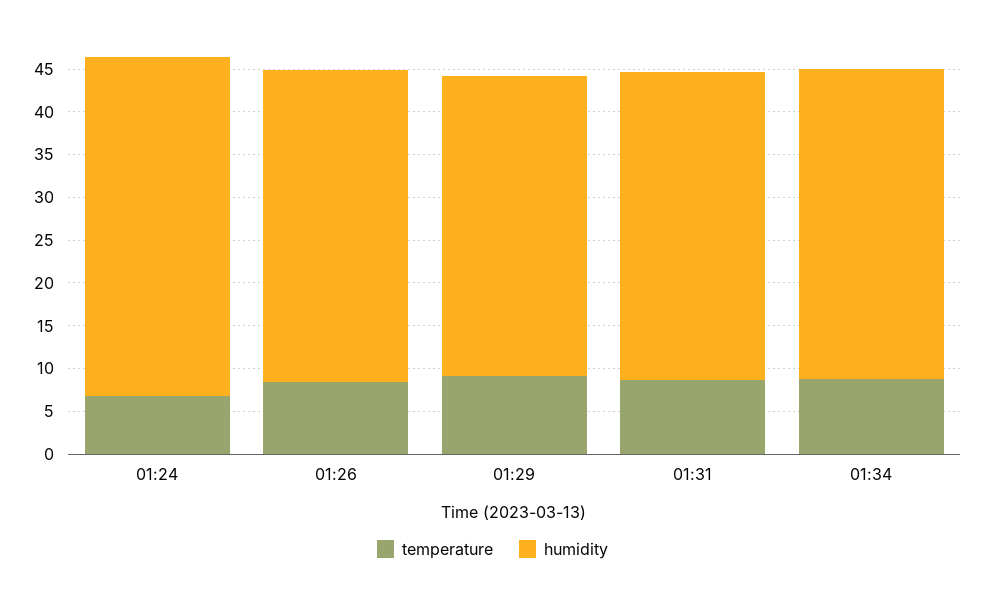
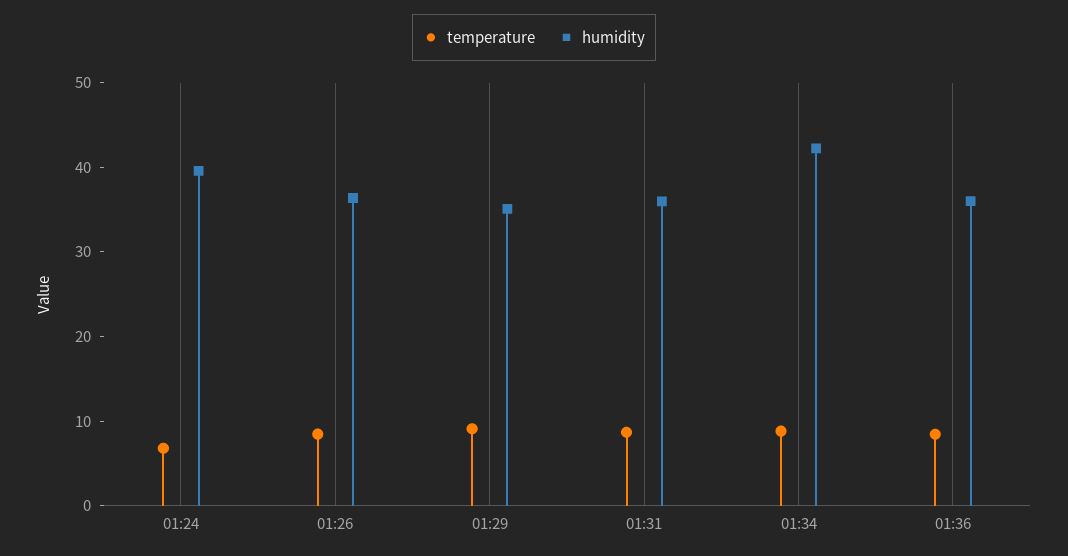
humidity, 01:34: 36 -> 42
temperature, 01:36: none -> 8
humidity, 01:36: none -> 36

